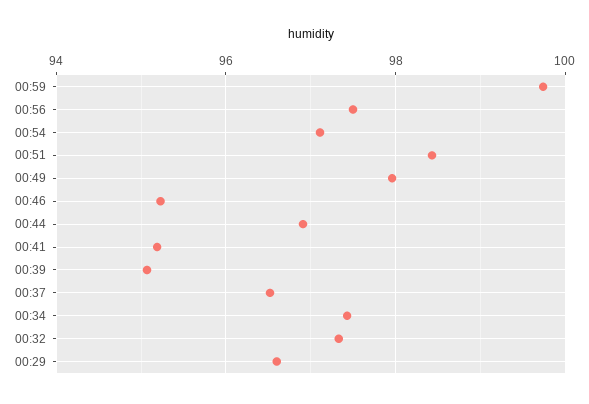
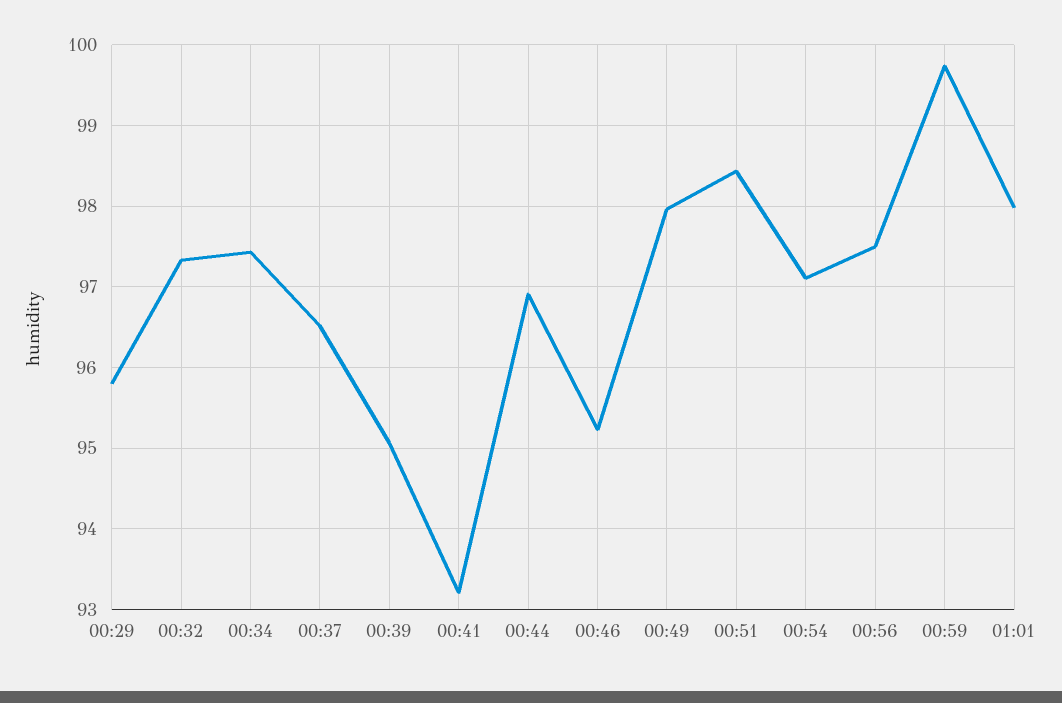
00:41: 95.2 -> 93.2
00:29: 96.6 -> 95.8
01:01: none -> 98

